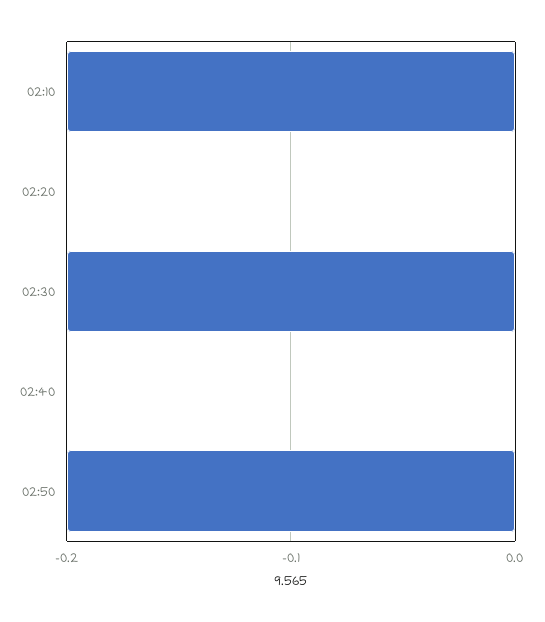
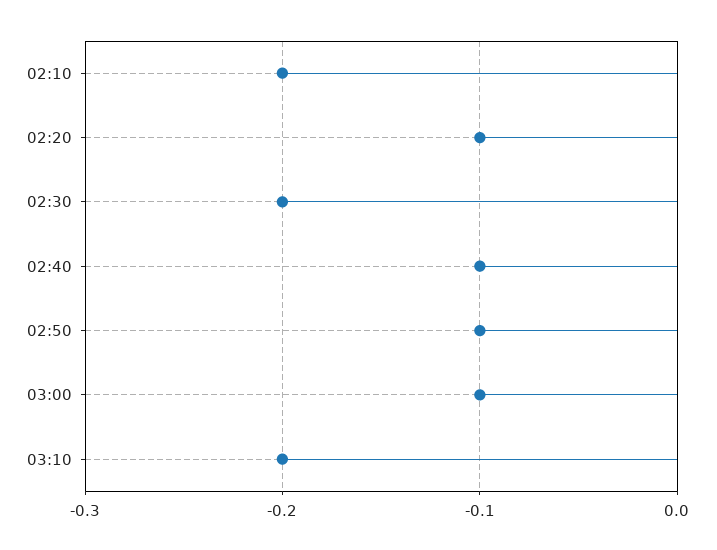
02:20: 0 -> -0.1
02:40: 0 -> -0.1
02:50: -0.2 -> -0.1
03:00: none -> -0.1
03:10: none -> -0.2

